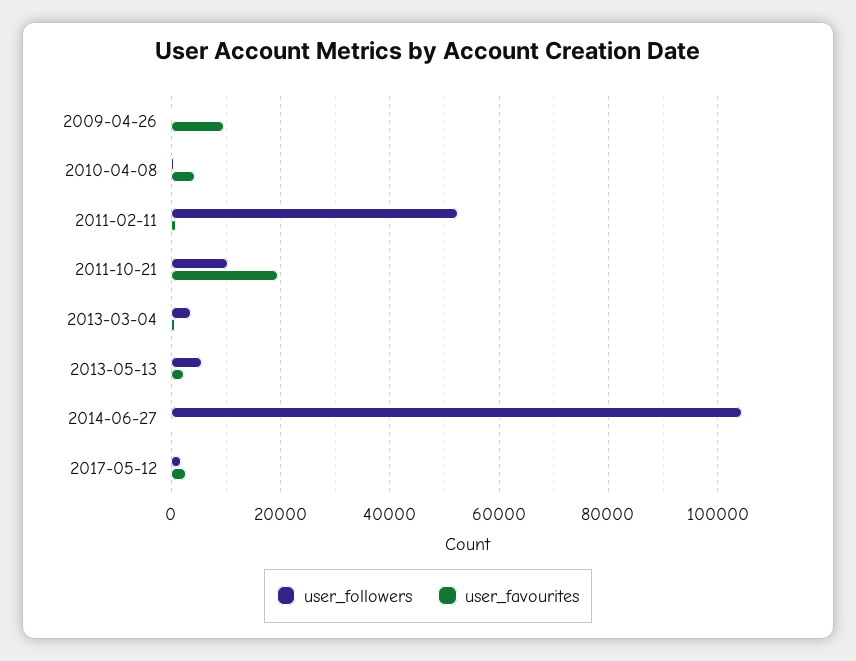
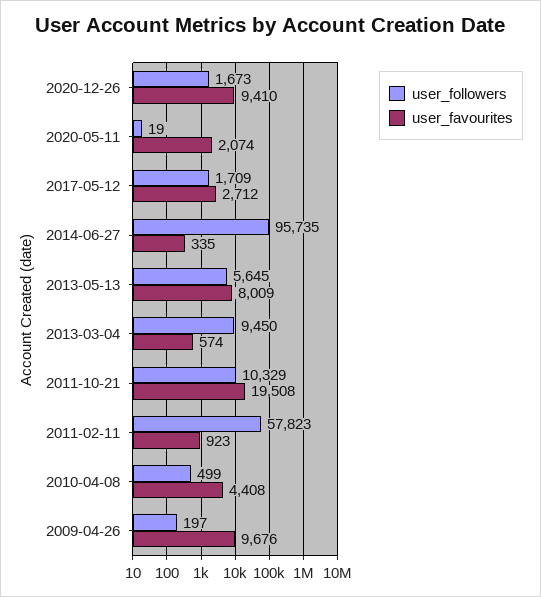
user_followers, 2011-02-11: 52000 -> 57823
user_followers, 2013-03-04: 4000 -> 9450
user_favourites, 2013-05-13: 2000 -> 8009
user_followers, 2014-06-27: 104000 -> 95735
user_followers, 2020-12-26: none -> 1673
user_favourites, 2020-12-26: none -> 9410
user_followers, 2020-05-11: none -> 19
user_favourites, 2020-05-11: none -> 2074

